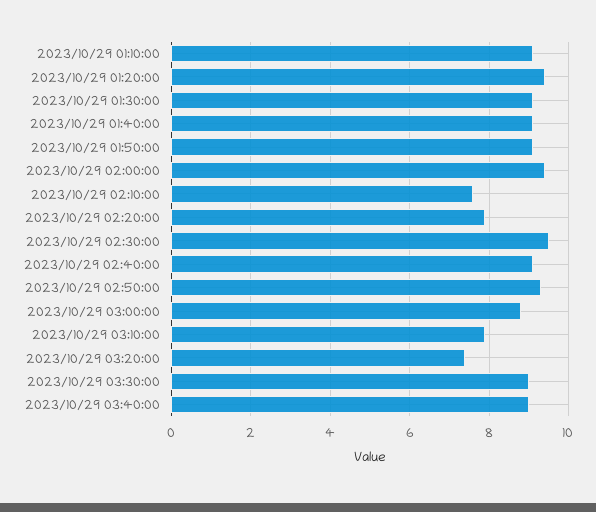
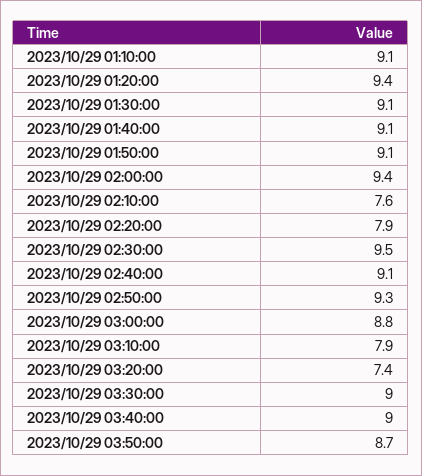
2023/10/29 03:50:00: none -> 8.7

